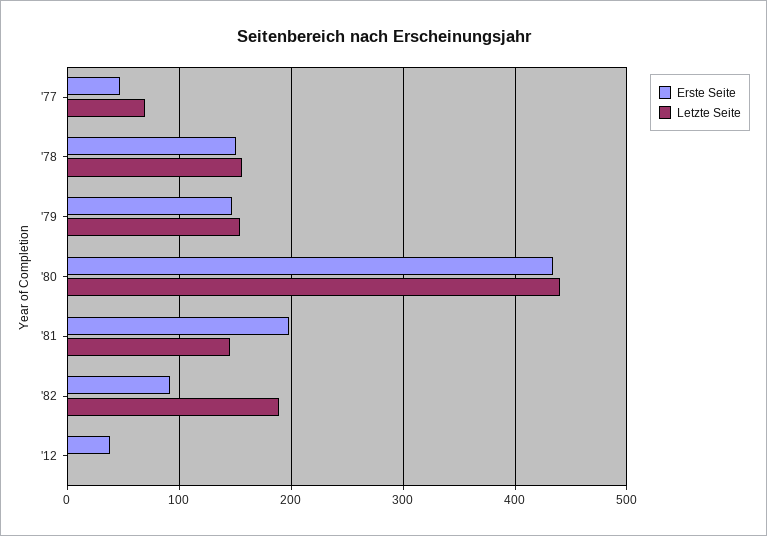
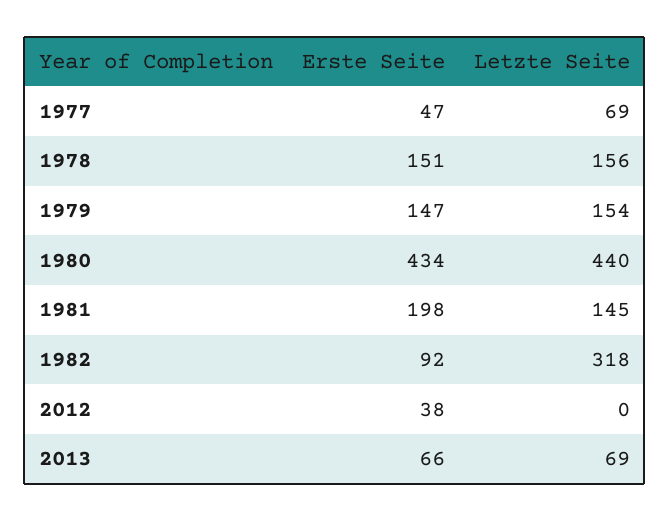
Letzte Seite, '82: 190 -> 318
Erste Seite, 2013: none -> 66
Letzte Seite, 2013: none -> 69

